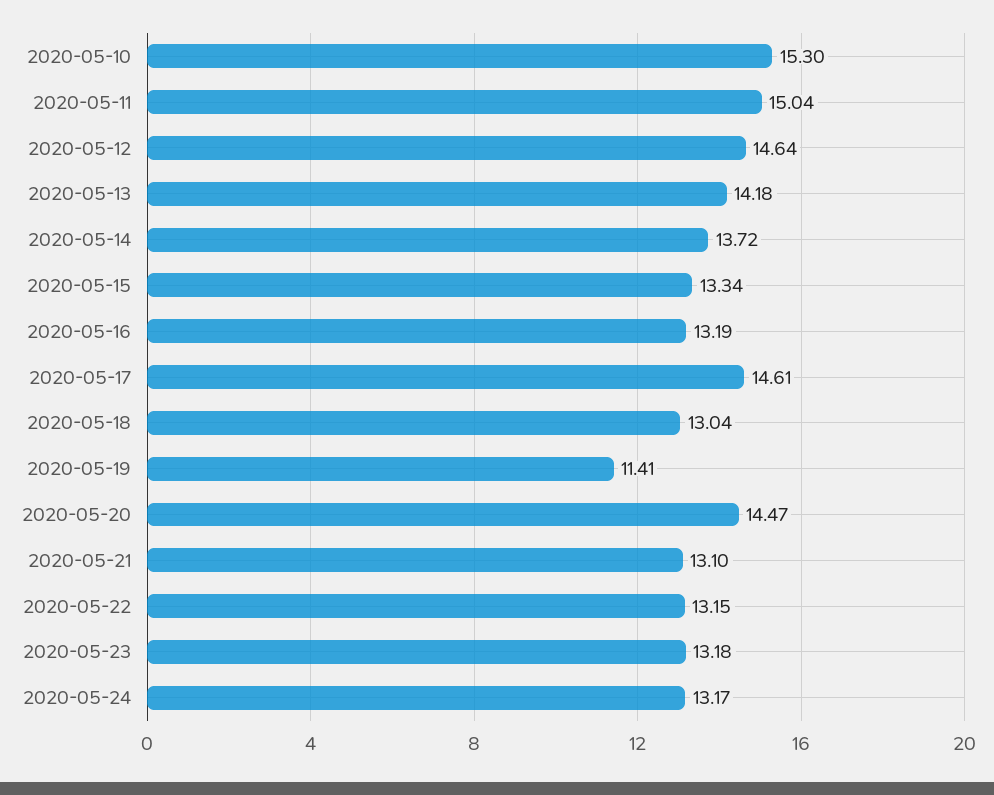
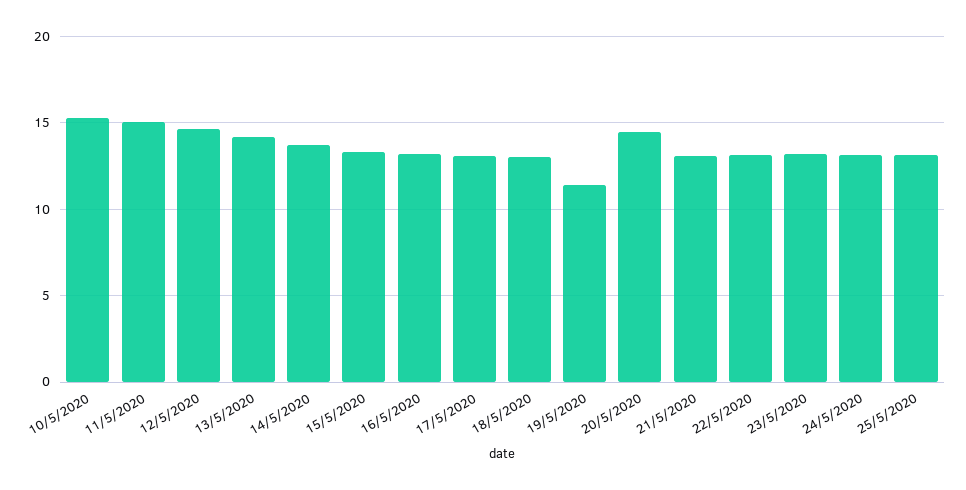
2020-05-17: 14.61 -> 13
25/5/2020: none -> 13

